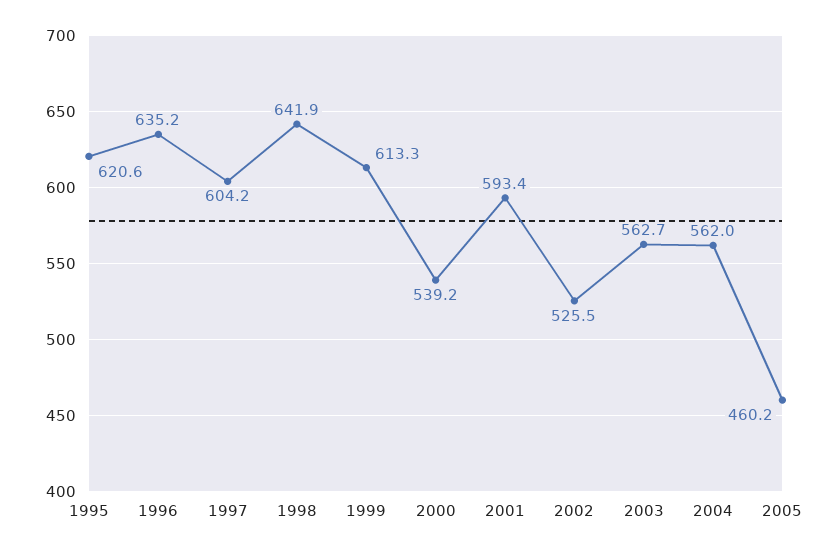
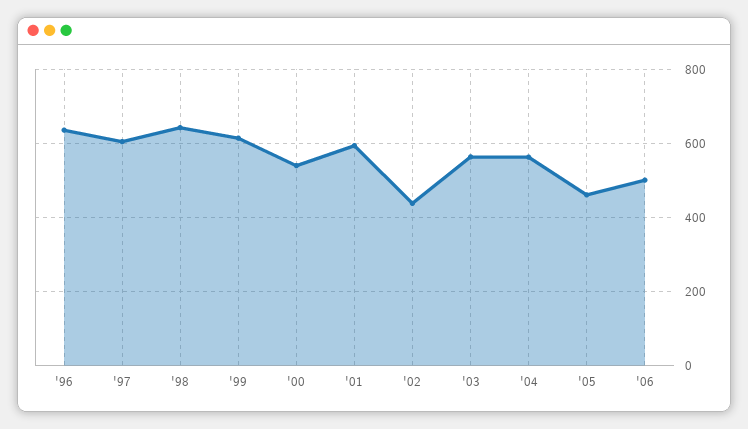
1995: 620.6 -> none
2002: 525.5 -> 440
'06: none -> 500

